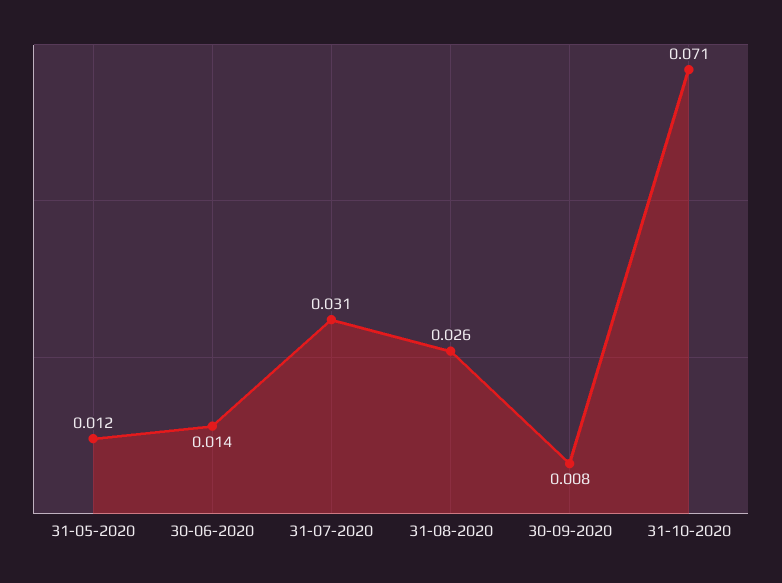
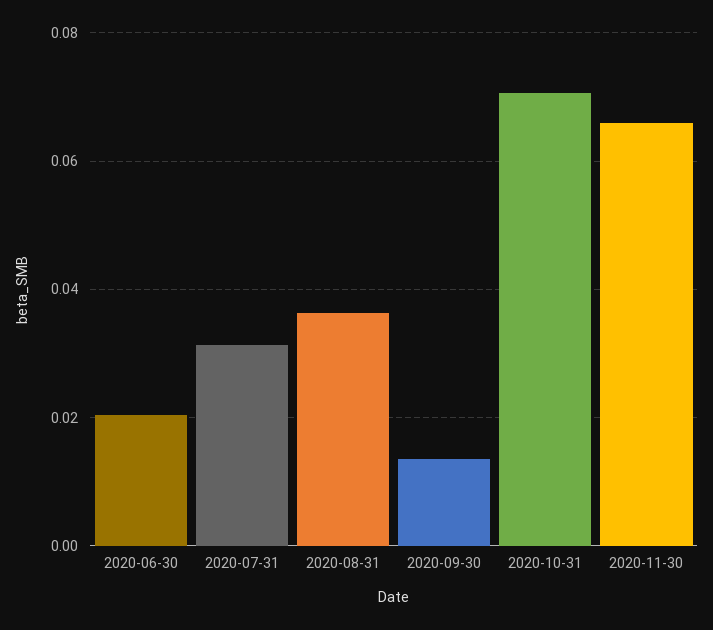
31-05-2020: 0.012 -> none
30-06-2020: 0.014 -> 0.02
31-08-2020: 0.026 -> 0.036
30-09-2020: 0.008 -> 0.014
2020-11-30: none -> 0.066

